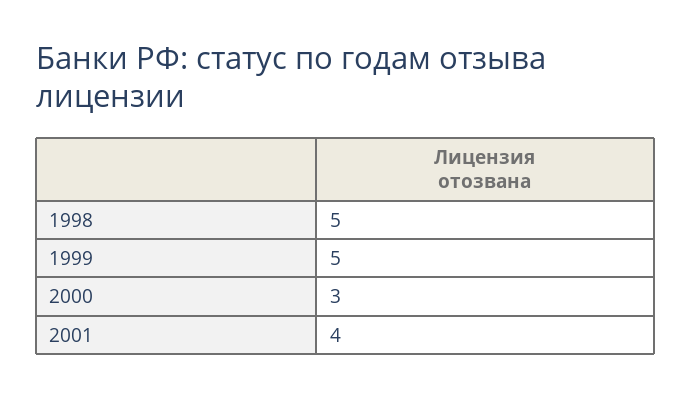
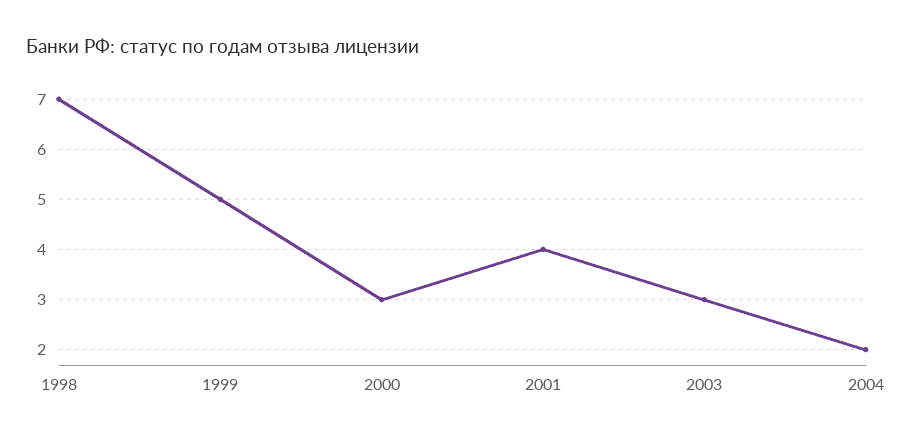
1998: 5 -> 7
2003: none -> 3
2004: none -> 2

